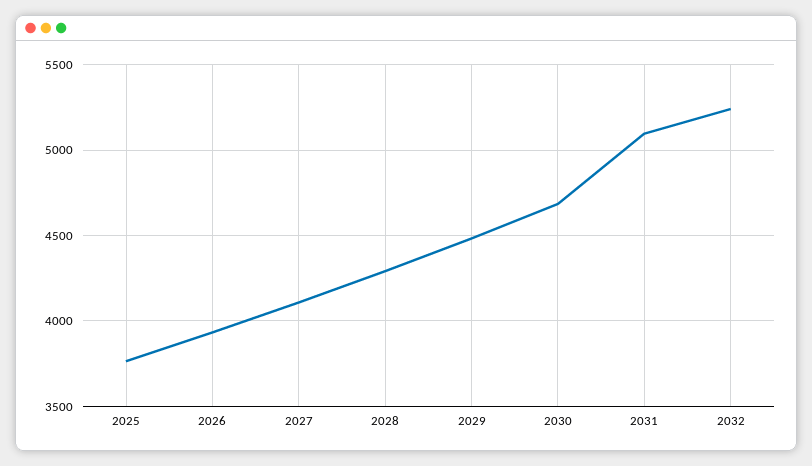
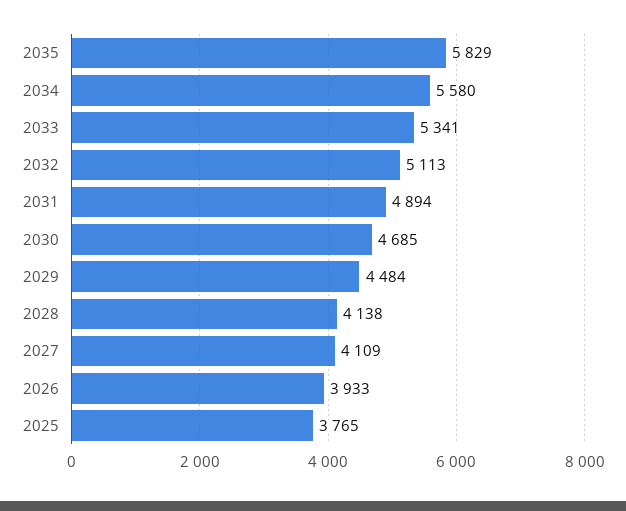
2028: 4300 -> 4138
2031: 5100 -> 4894
2032: 5250 -> 5113
2035: none -> 5829
2034: none -> 5580
2033: none -> 5341

